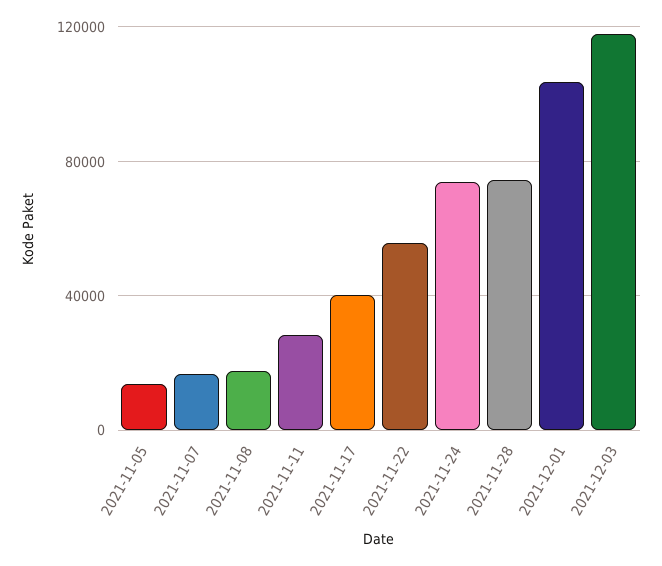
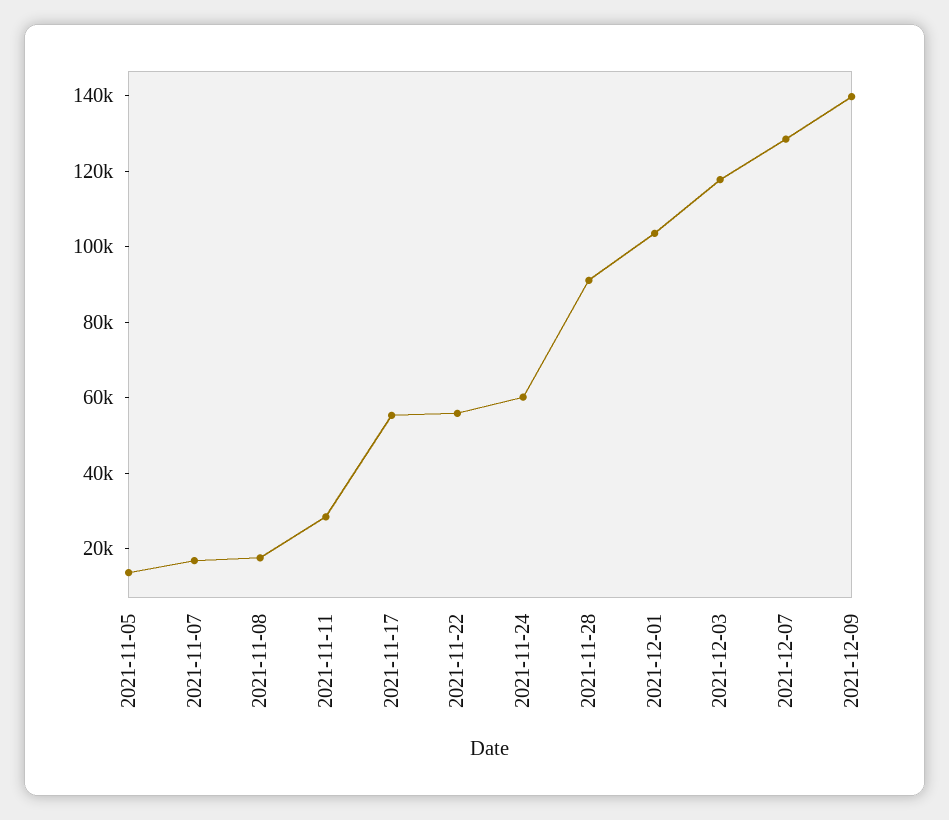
2021-11-17: 40000 -> 55000
2021-11-24: 75000 -> 60000
2021-11-28: 75000 -> 90000
2021-12-07: none -> 130000
2021-12-09: none -> 140000

